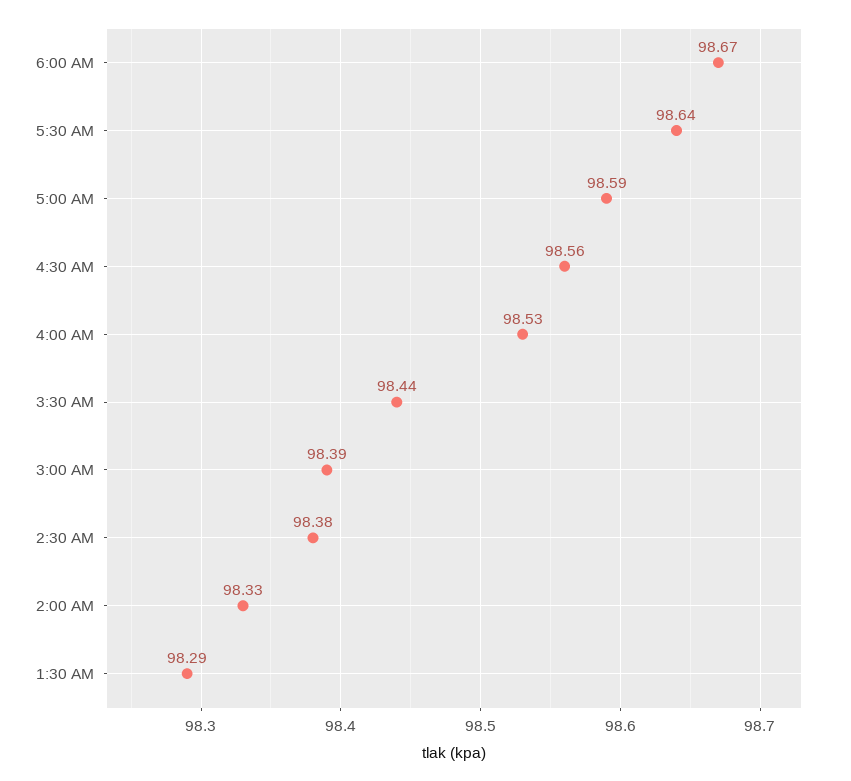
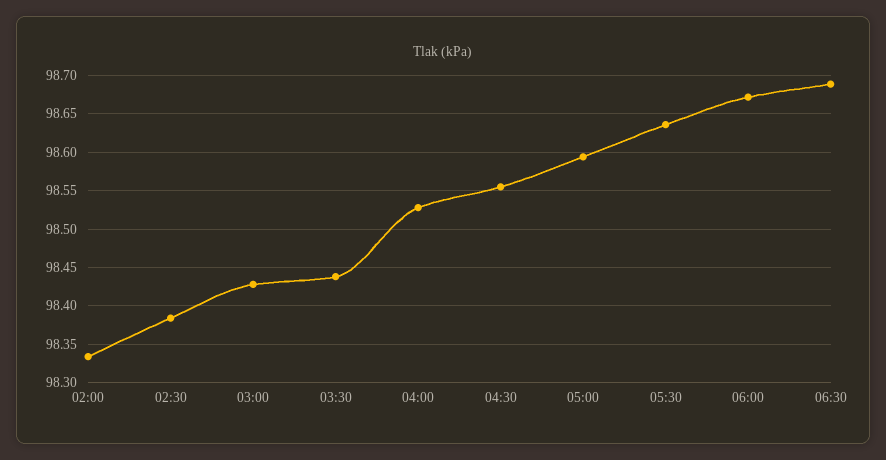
3:00 AM: 98.39 -> 98.43
1:30 AM: 98.29 -> none
06:30: none -> 98.69

